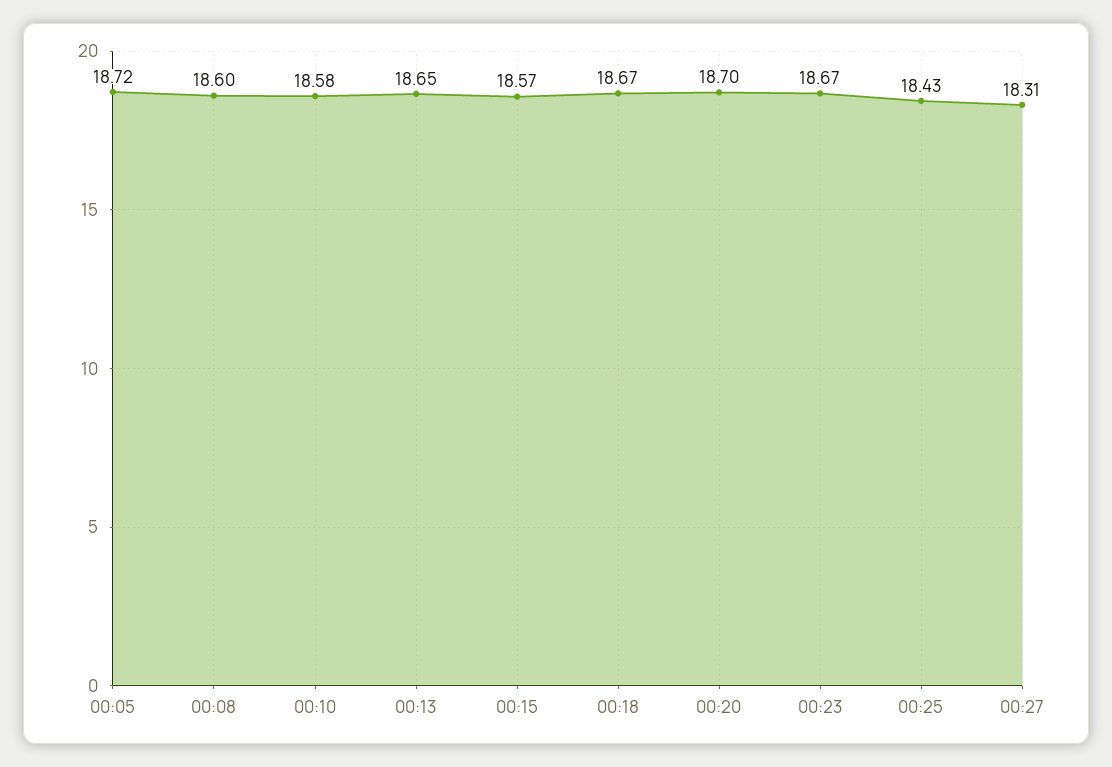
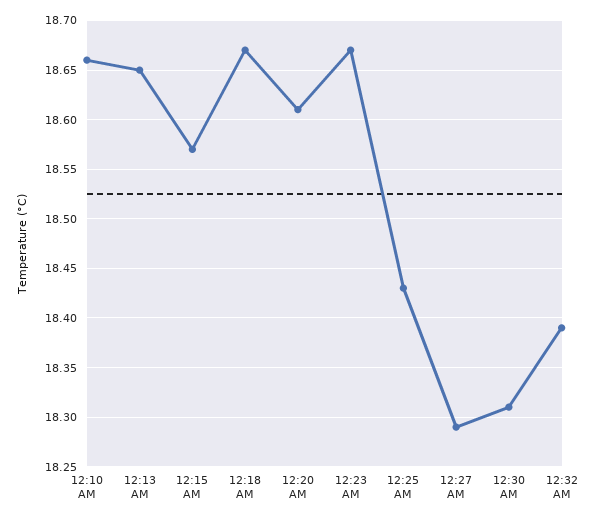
00:05: 18.72 -> none
00:08: 18.6 -> none
00:10: 18.58 -> 18.66
00:20: 18.7 -> 18.61
00:27: 18.31 -> 18.29
12:30 AM: none -> 18.31
12:32 AM: none -> 18.39

